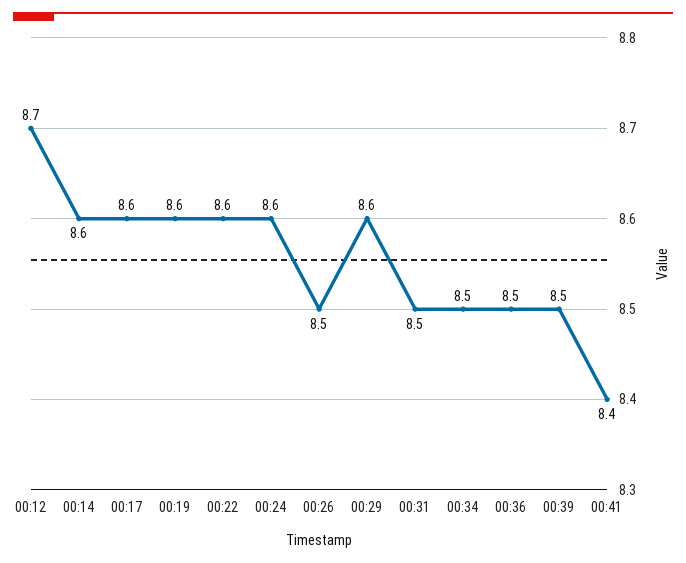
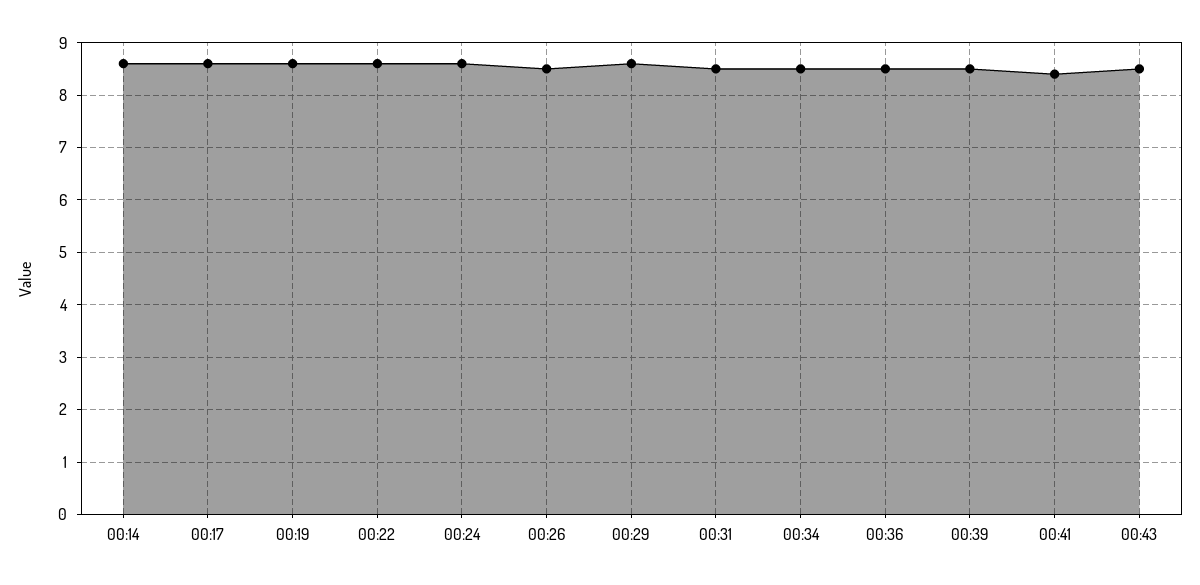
00:12: 8.7 -> none
00:43: none -> 8.5

